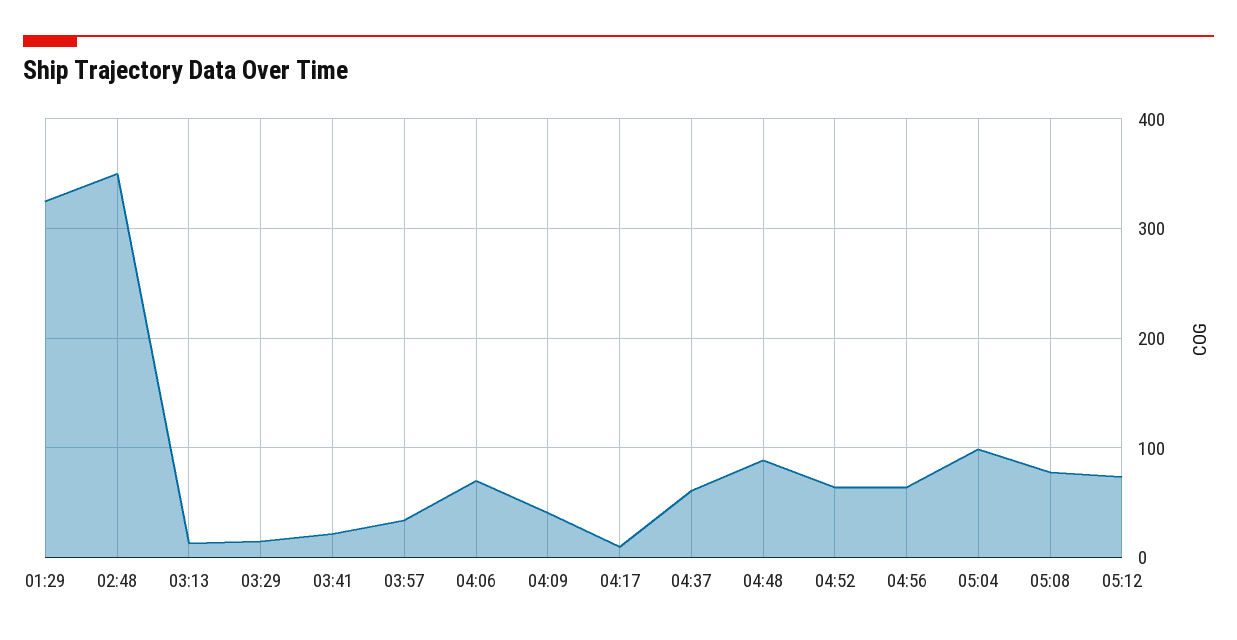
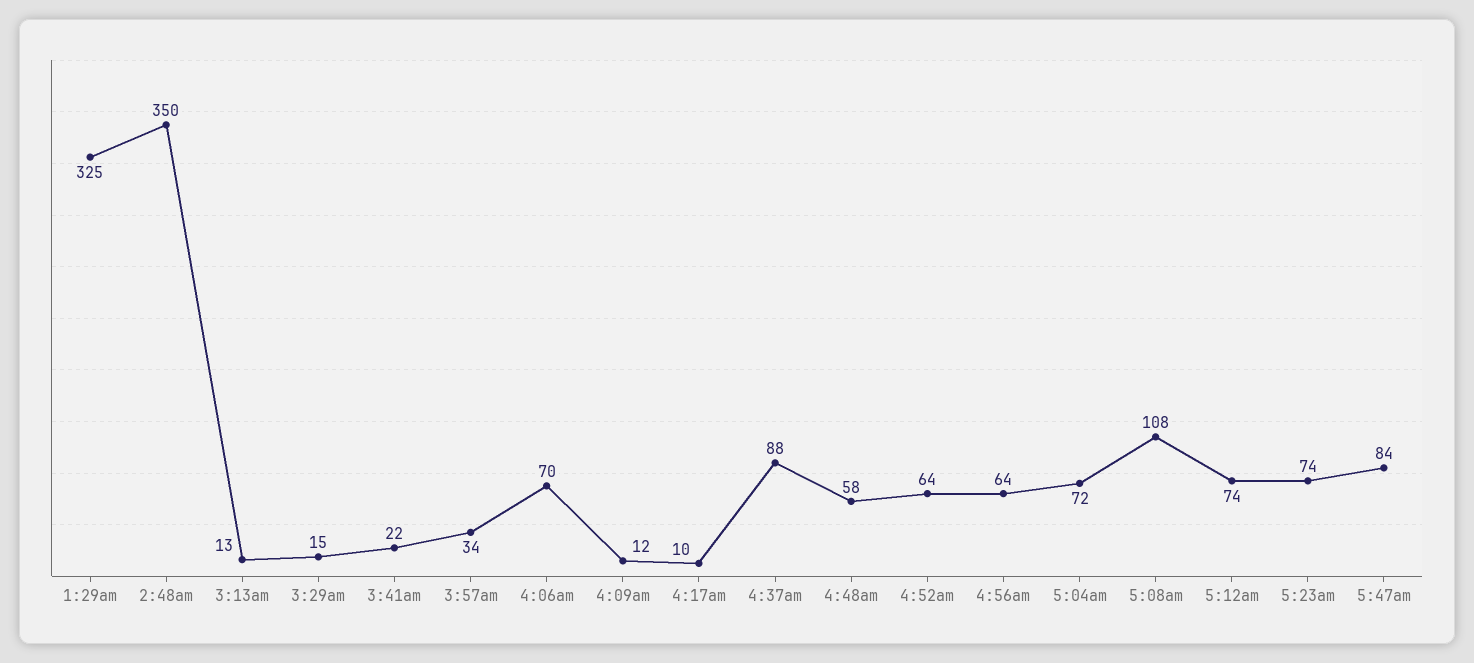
04:09: 40 -> 12
04:37: 60 -> 88
04:48: 90 -> 58
05:04: 100 -> 72
05:08: 80 -> 108
5:23am: none -> 74
5:47am: none -> 84

